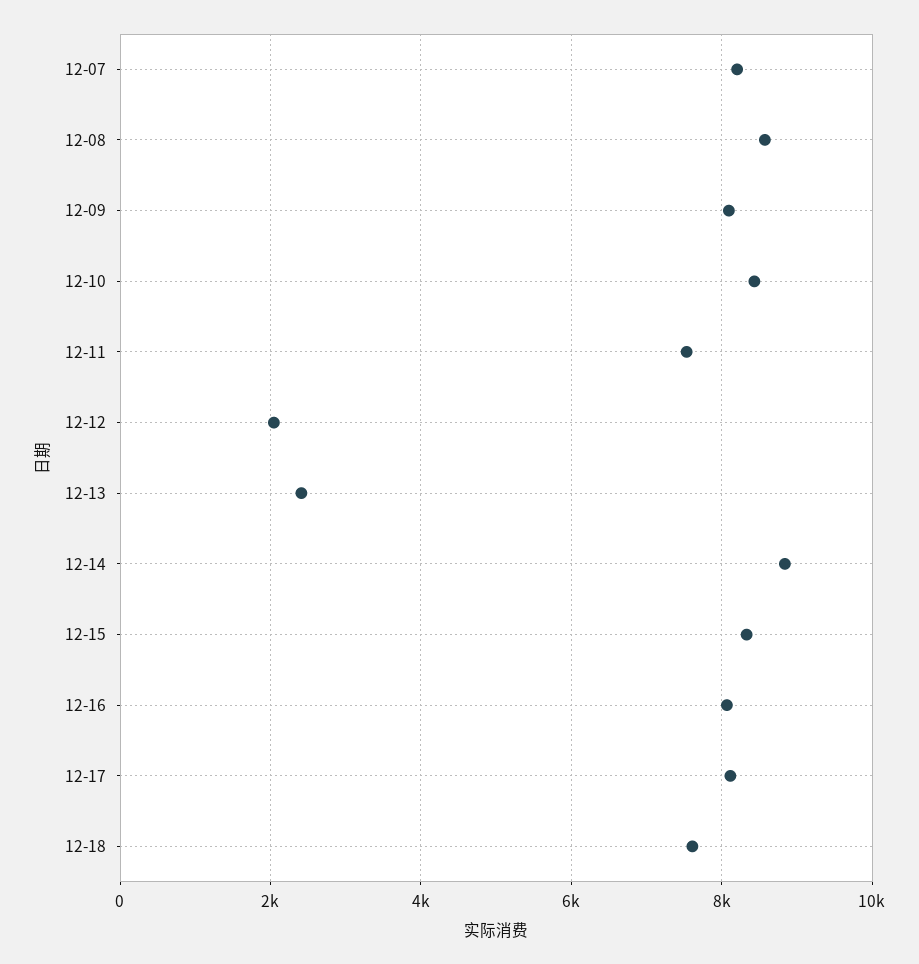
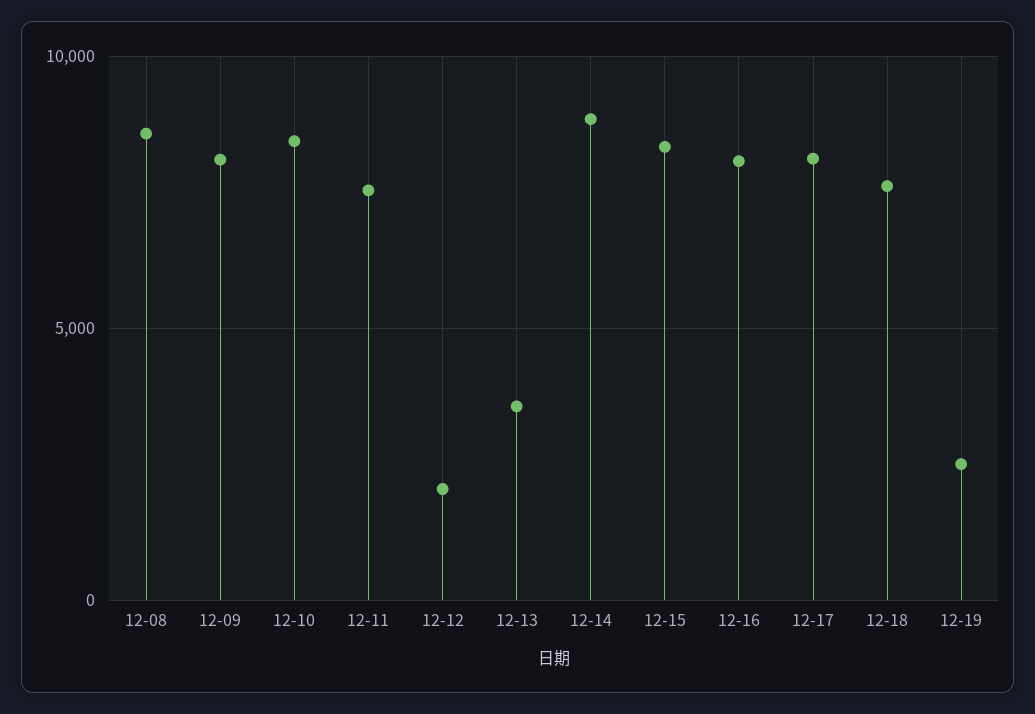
12-07: 8200 -> none
12-13: 2400 -> 3500
12-19: none -> 2500

